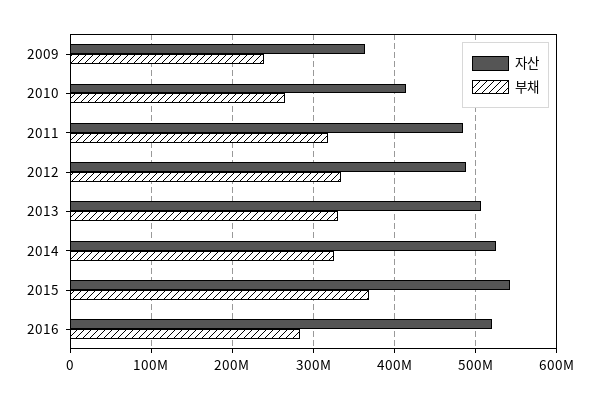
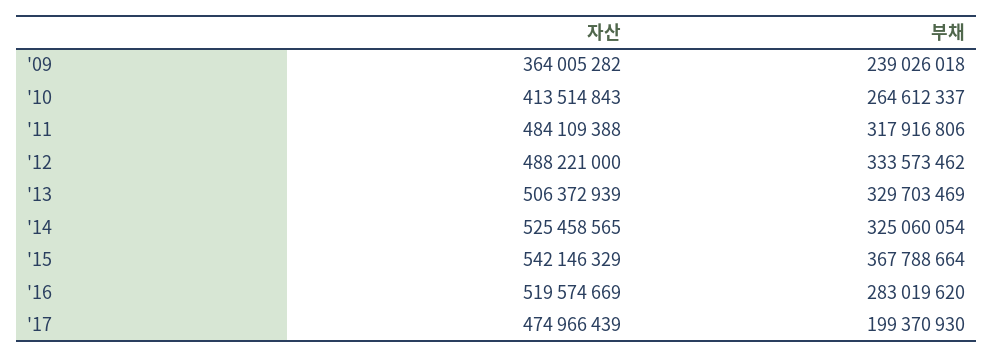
자산, '17: none -> 474966439
부채, '17: none -> 199370930

